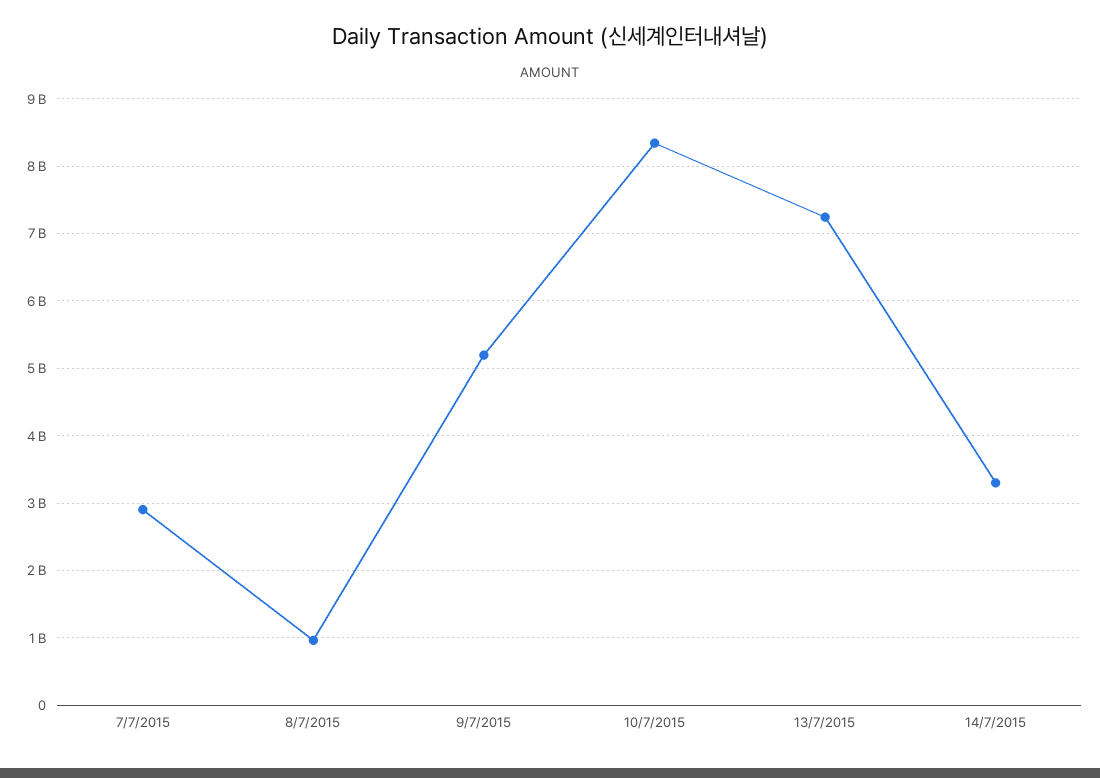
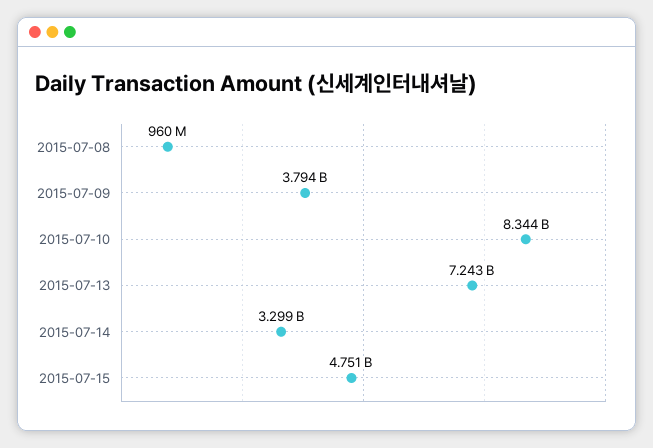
7/7/2015: 2900000000 -> none
9/7/2015: 5200000000 -> 3794000000
2015-07-15: none -> 4751000000

